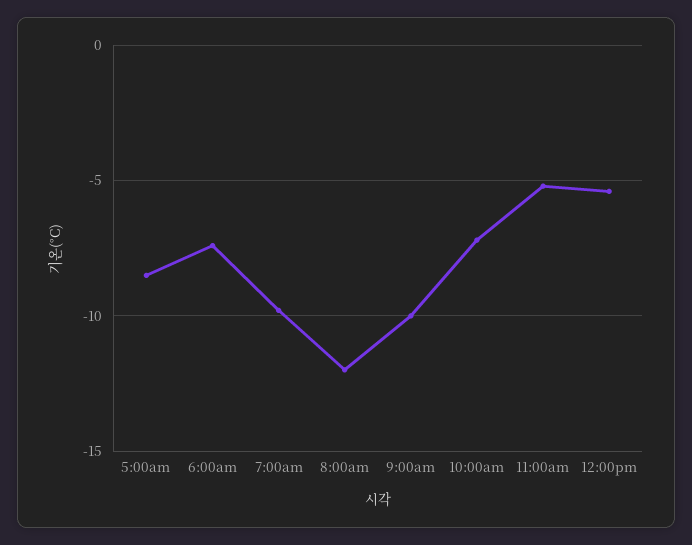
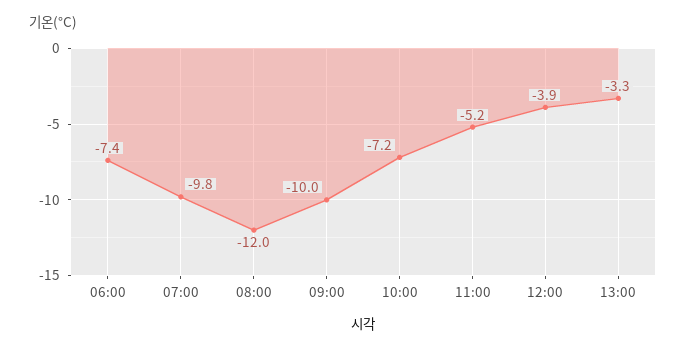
5:00am: -8.5 -> none
12:00pm: -5.5 -> -3.9
13:00: none -> -3.3

